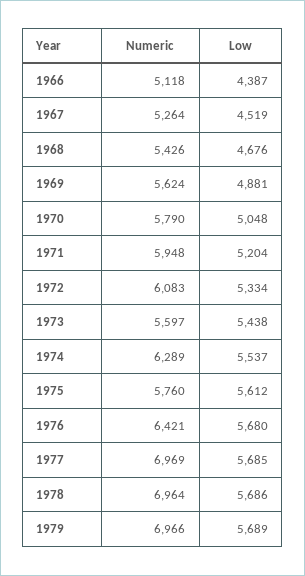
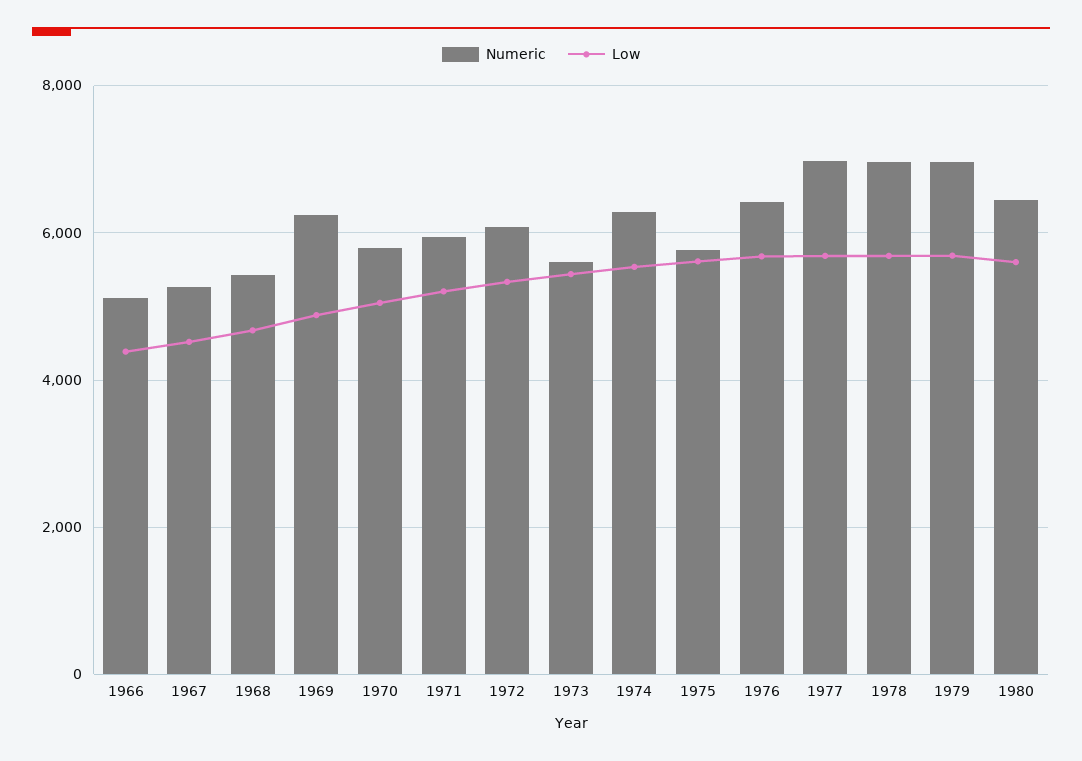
Numeric, 1969: 5624 -> 6200
Numeric, 1980: none -> 6400
Low, 1980: none -> 5600

